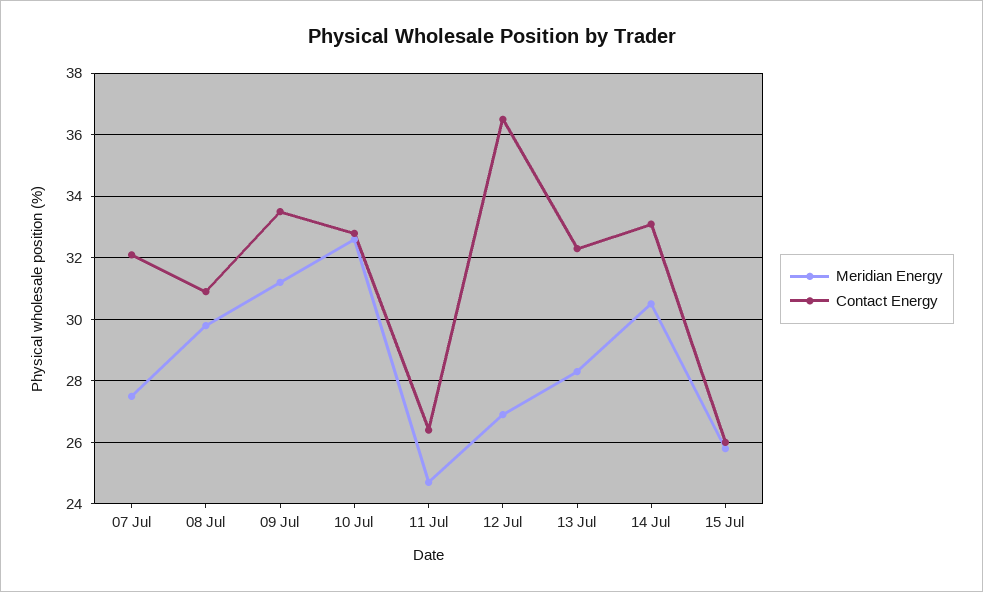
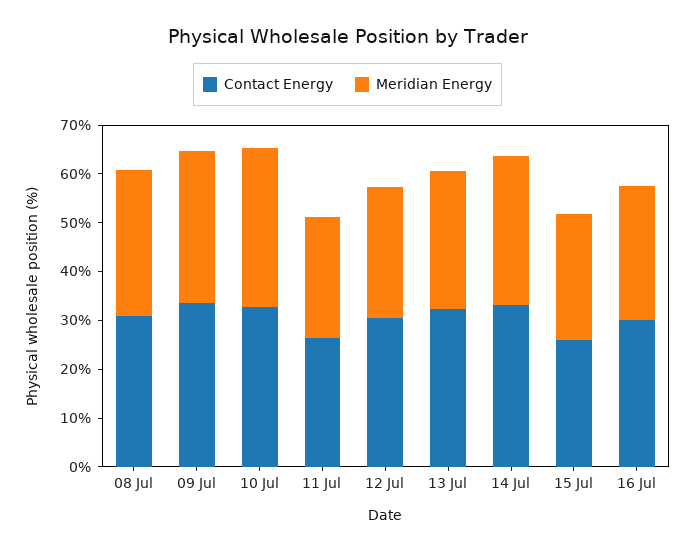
Meridian Energy, 07 Jul: 27.5 -> none
Contact Energy, 07 Jul: 32 -> none
Contact Energy, 12 Jul: 36.5 -> 30
Contact Energy, 16 Jul: none -> 30
Meridian Energy, 16 Jul: none -> 28

